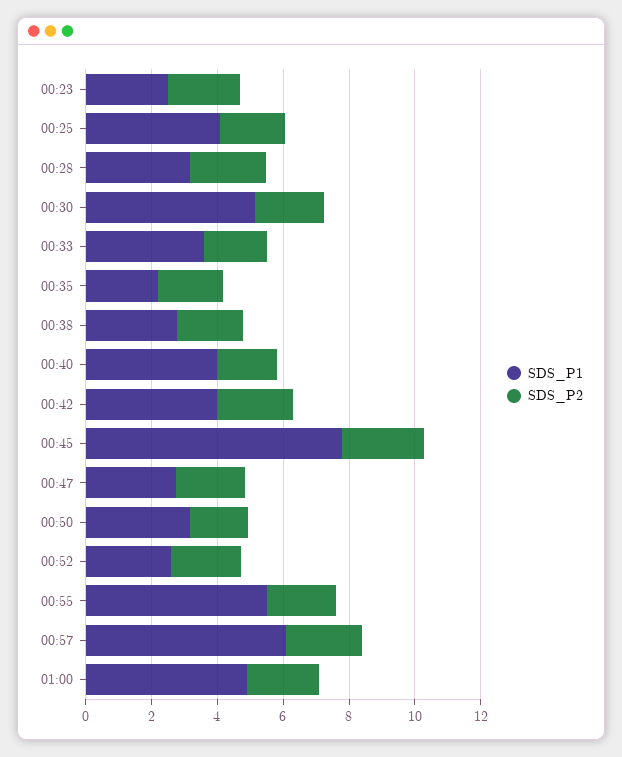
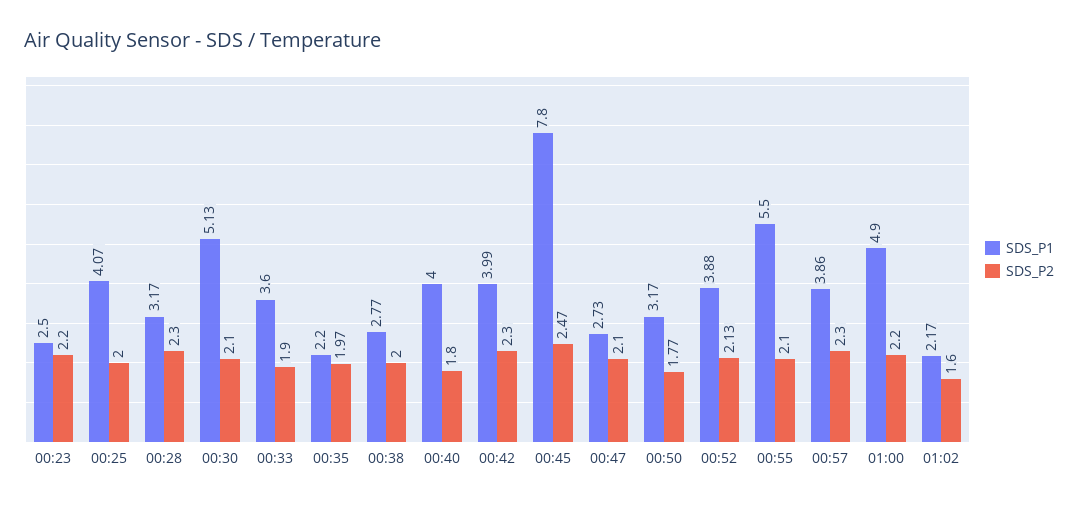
SDS_P1, 00:52: 2.5 -> 3.88
SDS_P1, 00:57: 6 -> 3.86
SDS_P1, 01:02: none -> 2.17
SDS_P2, 01:02: none -> 1.6

